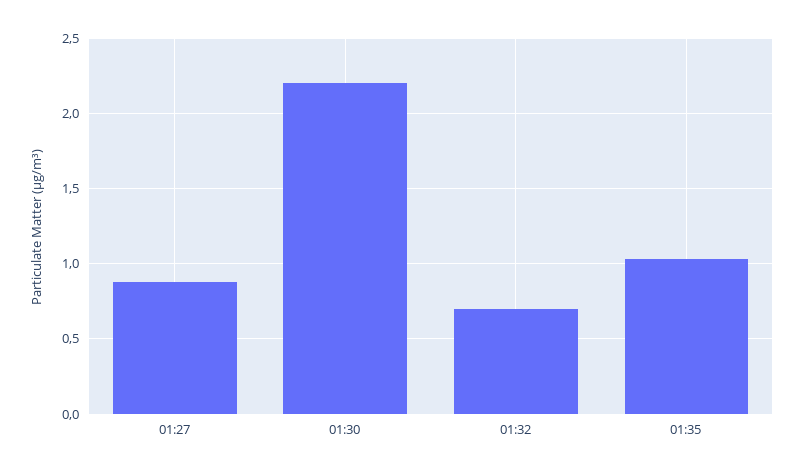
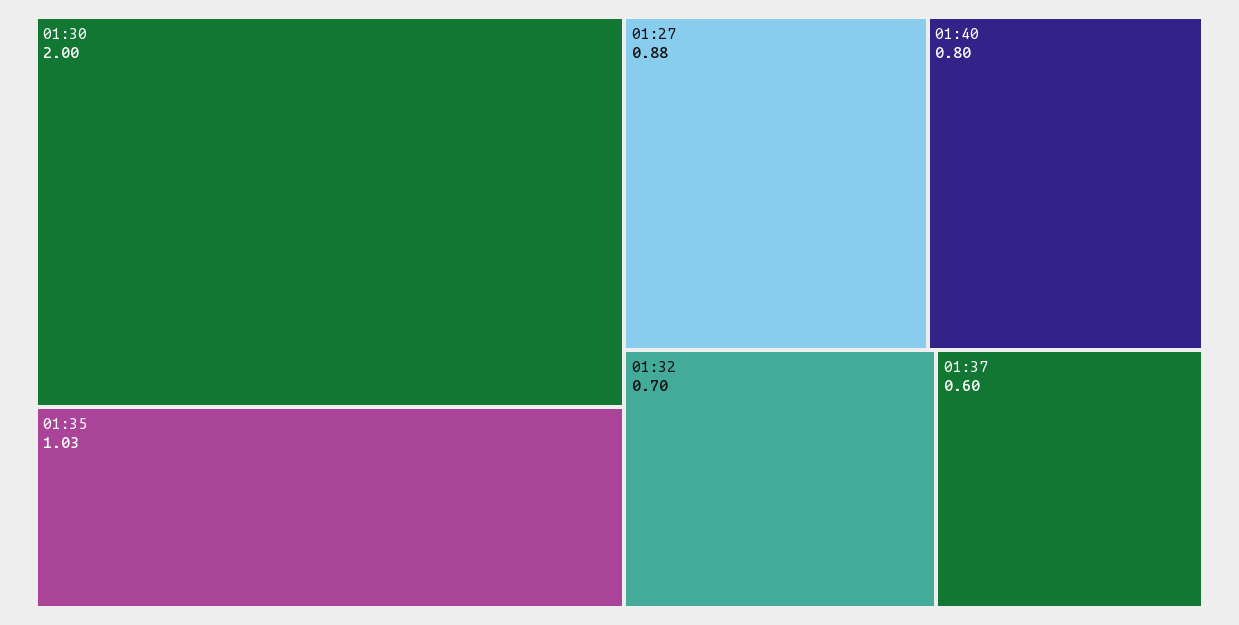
01:30: 2.2 -> 2
01:40: none -> 0.8
01:37: none -> 0.6

